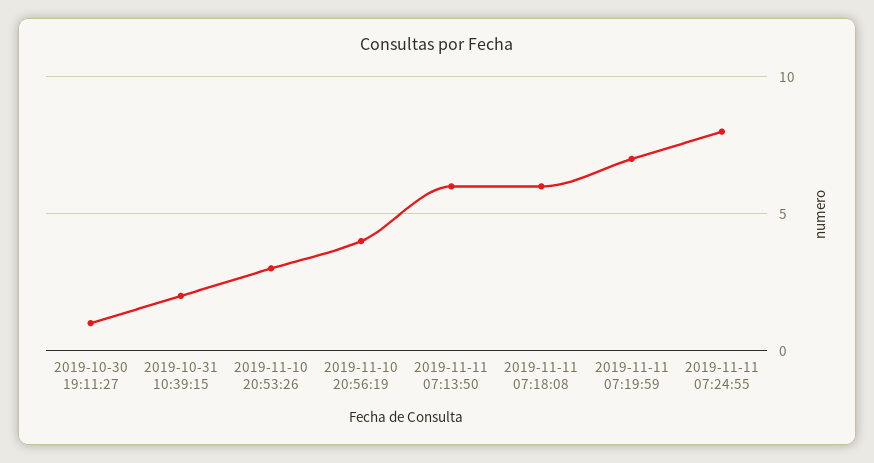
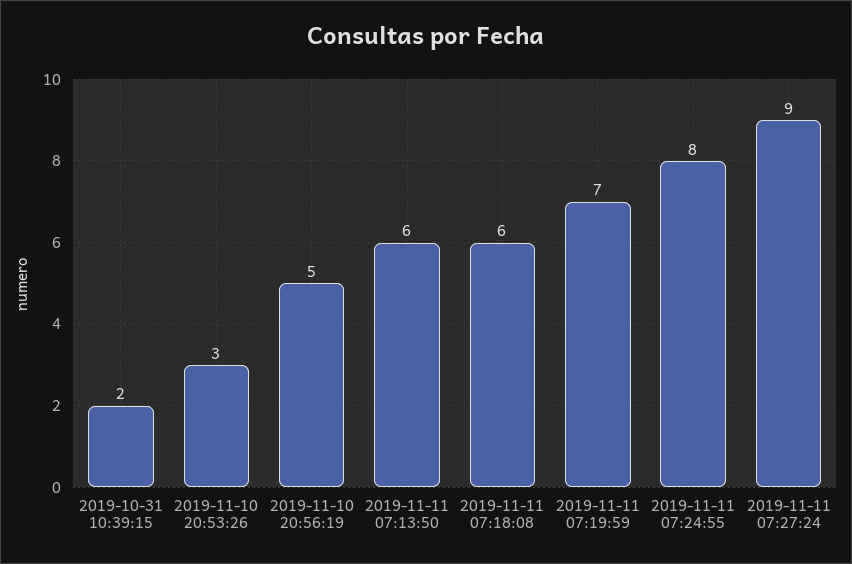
2019-10-30 19:11:27: 1 -> none
2019-11-10 20:56:19: 4 -> 5
2019-11-11 07:27:24: none -> 9

